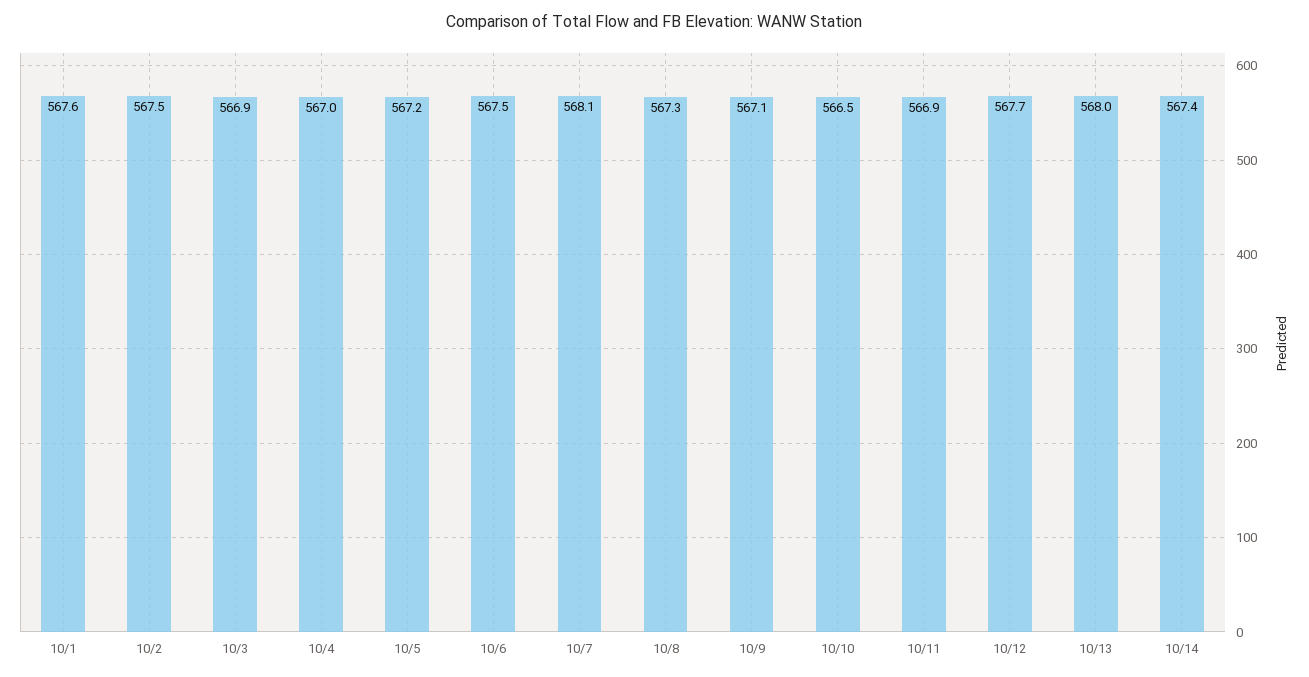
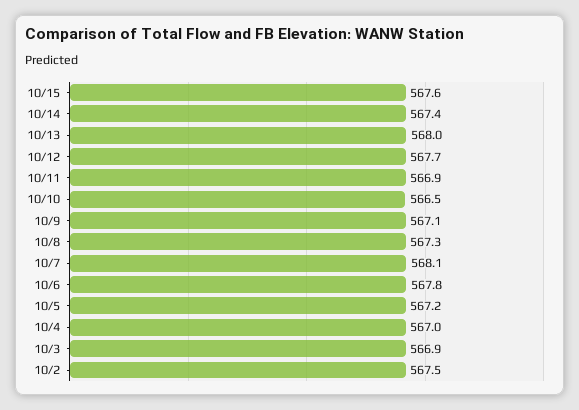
10/1: 567.6 -> none
10/6: 567.5 -> 567.8
10/15: none -> 567.6

